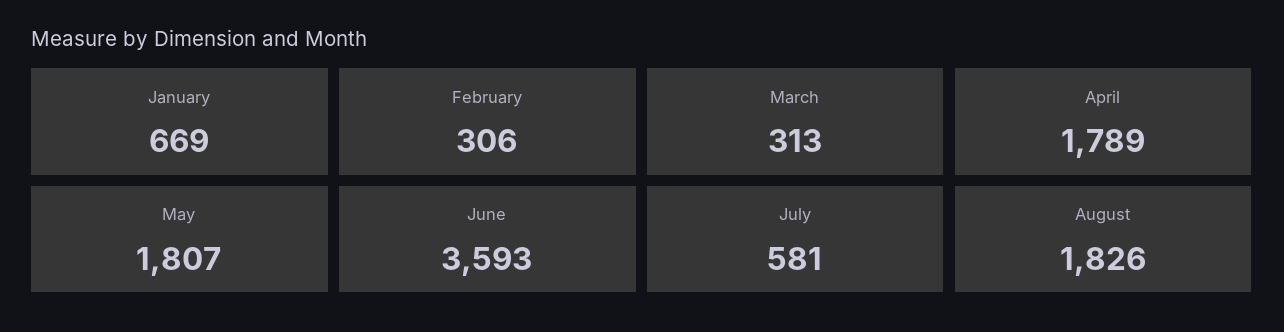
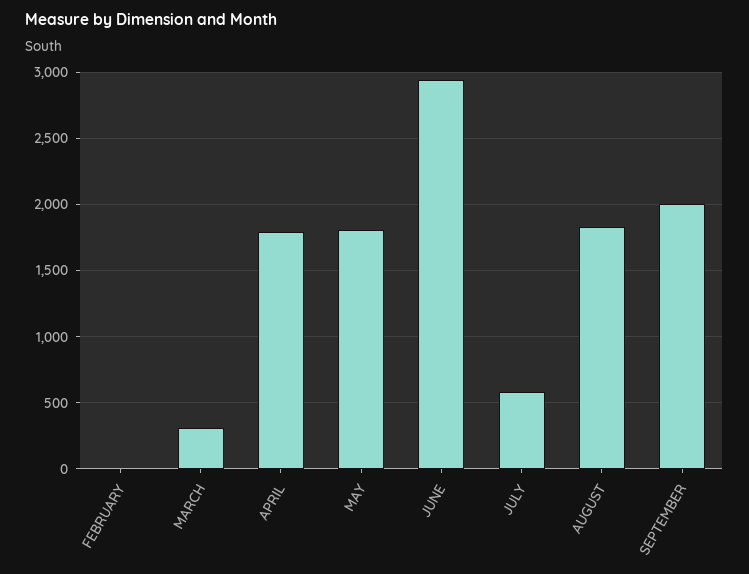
January: 669 -> none
February: 306 -> 0
June: 3593 -> 2950
SEPTEMBER: none -> 2000

